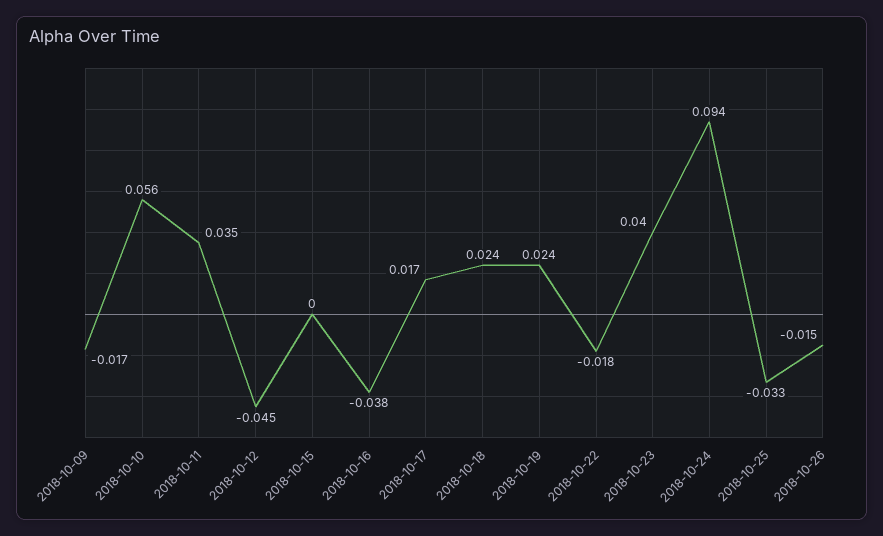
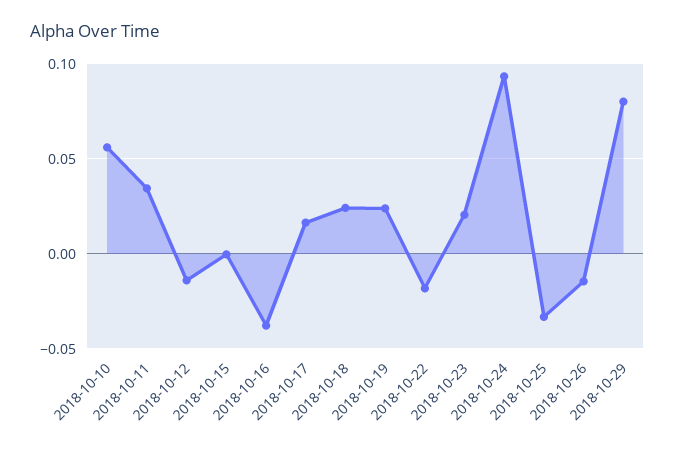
2018-10-09: -0.017 -> none
2018-10-12: -0.045 -> -0.015
2018-10-23: 0.04 -> 0.02
2018-10-29: none -> 0.08

